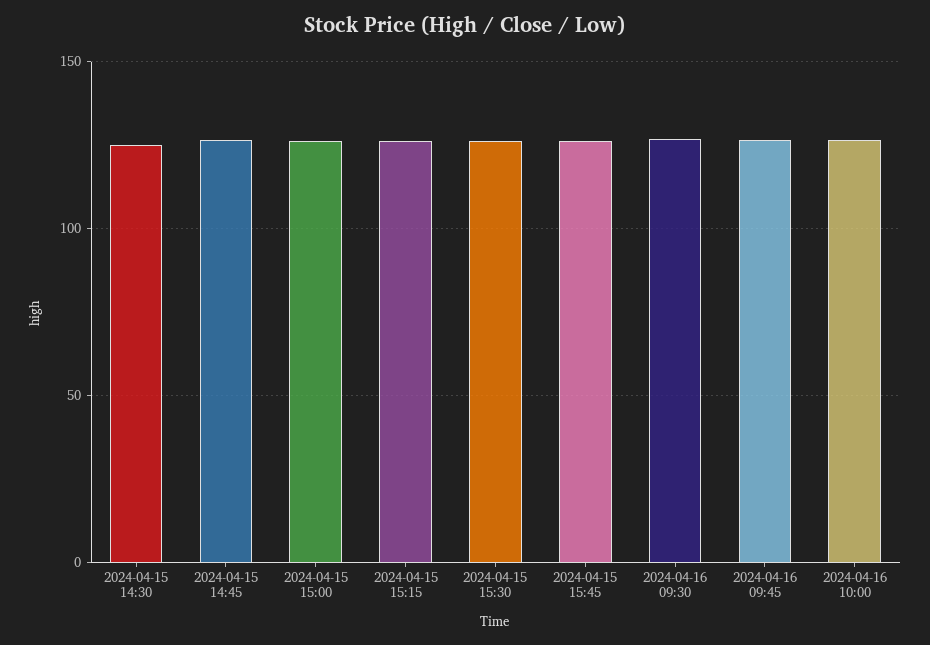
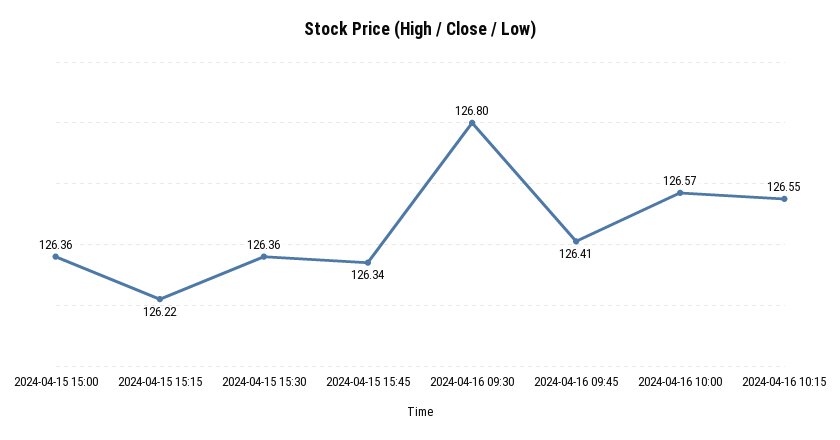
2024-04-15 14:30: 125 -> none
2024-04-15 14:45: 125 -> none
2024-04-16 10:15: none -> 126.55

